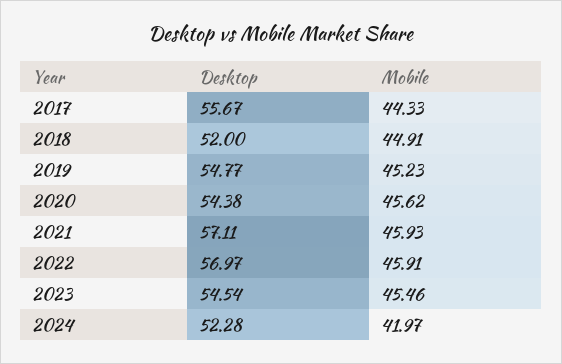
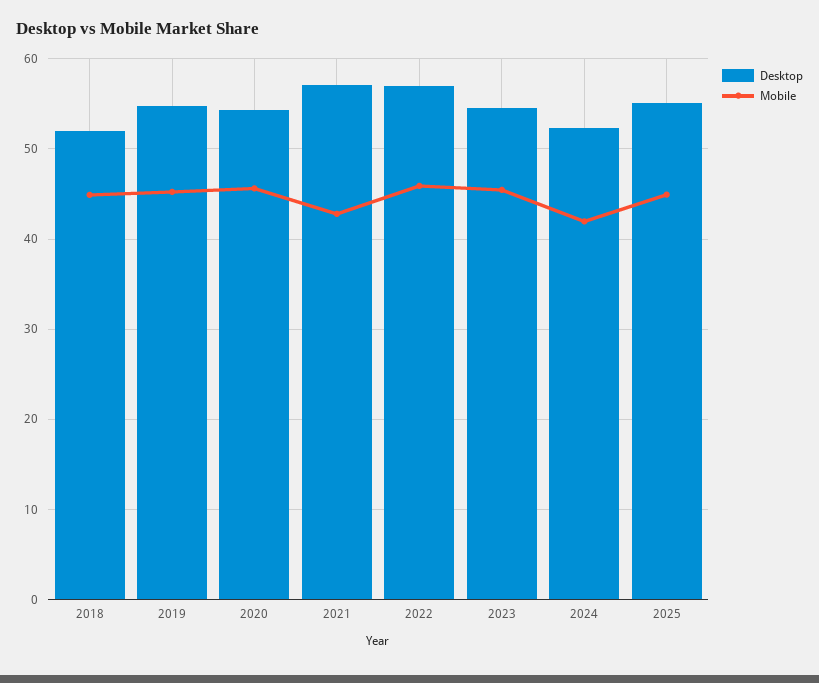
Desktop, 2017: 55.67 -> none
Mobile, 2017: 44.33 -> none
Mobile, 2021: 45.93 -> 43
Desktop, 2025: none -> 55
Mobile, 2025: none -> 45

